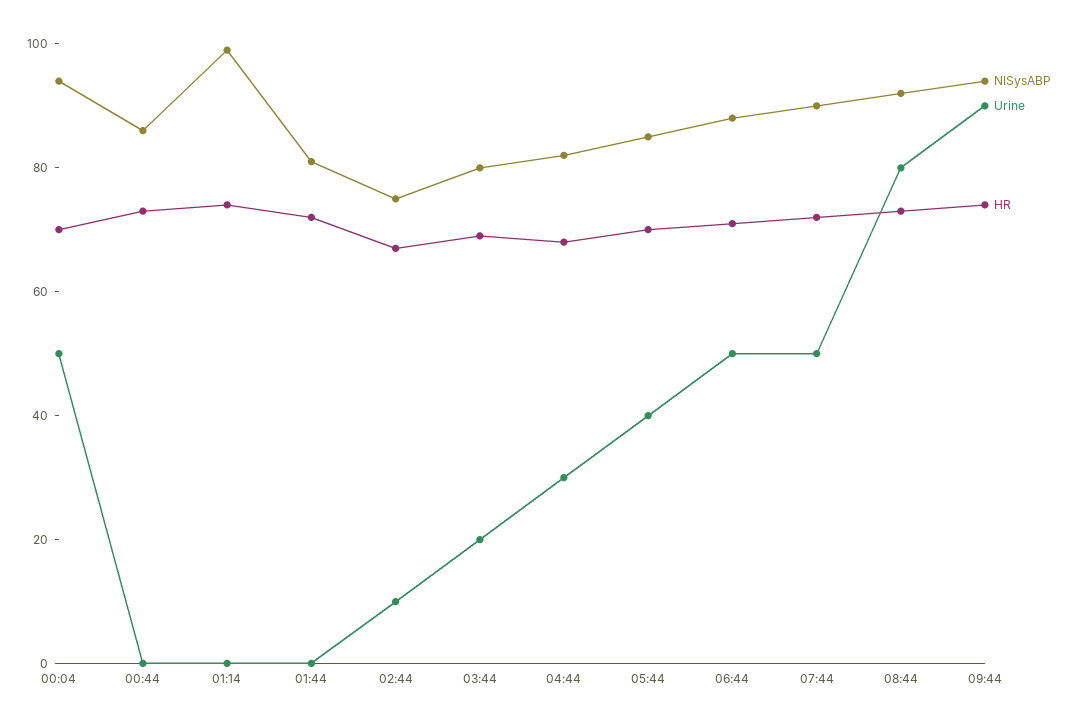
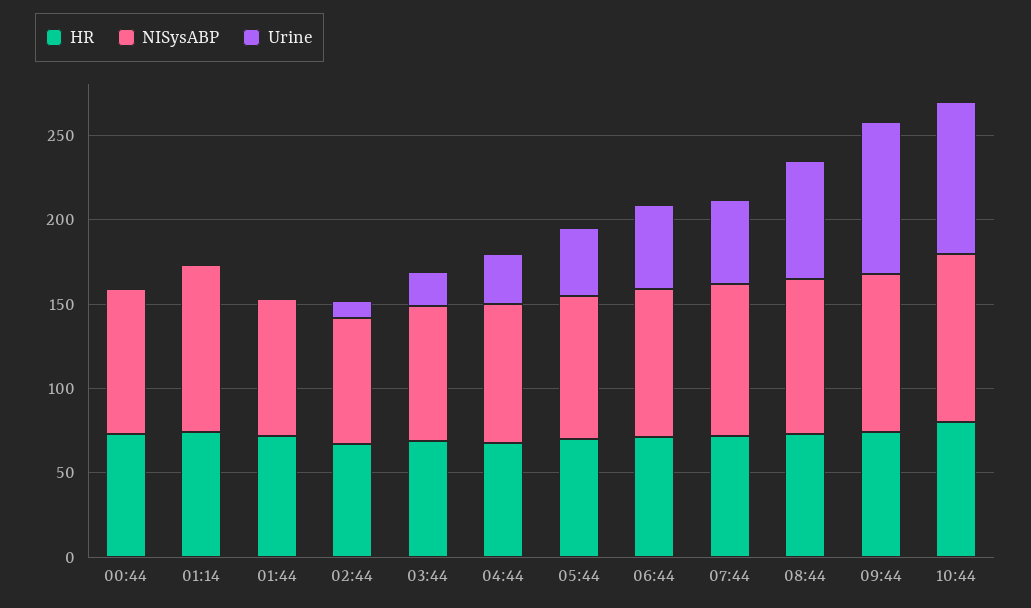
NISysABP, 00:04: 95 -> none
Urine, 00:04: 50 -> none
HR, 00:04: 70 -> none
Urine, 08:44: 80 -> 70
HR, 10:44: none -> 80
NISysABP, 10:44: none -> 100
Urine, 10:44: none -> 90

